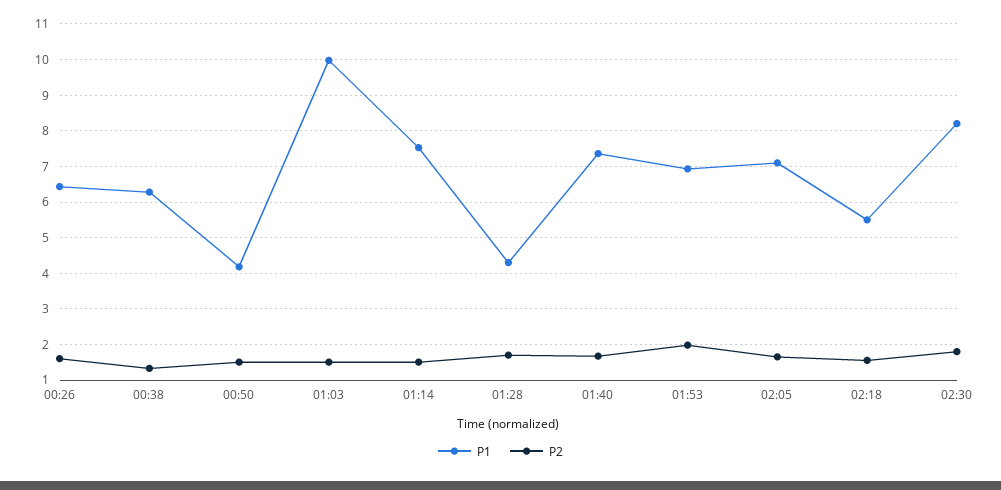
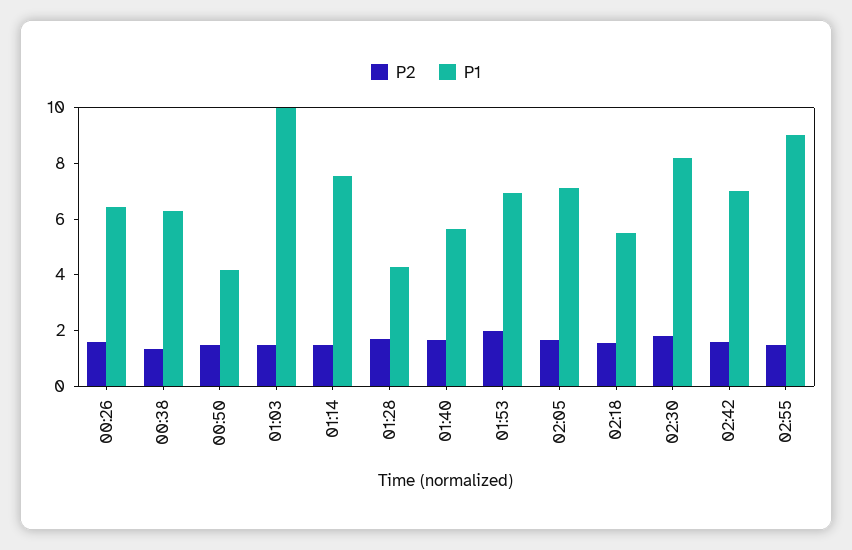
P1, 01:40: 7.4 -> 5.5
P2, 02:42: none -> 1.5
P1, 02:42: none -> 7
P2, 02:55: none -> 1.5
P1, 02:55: none -> 9

